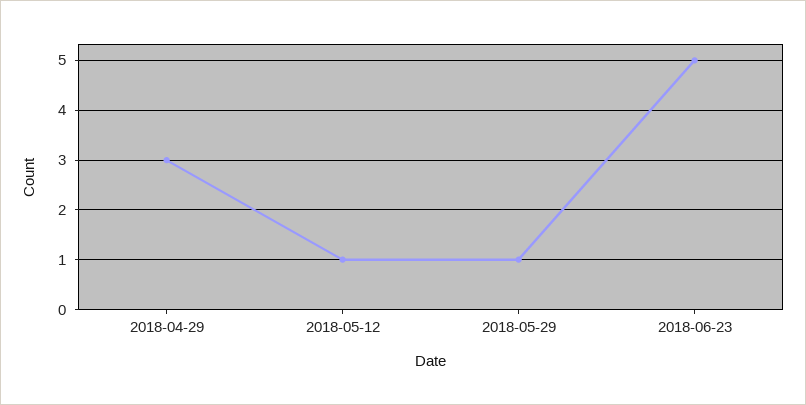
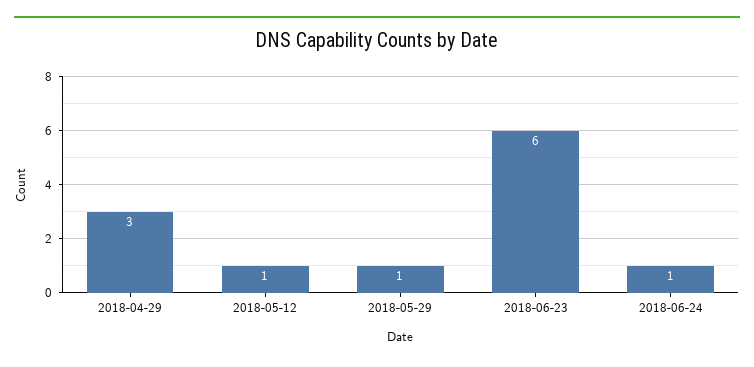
2018-06-23: 5 -> 6
2018-06-24: none -> 1

